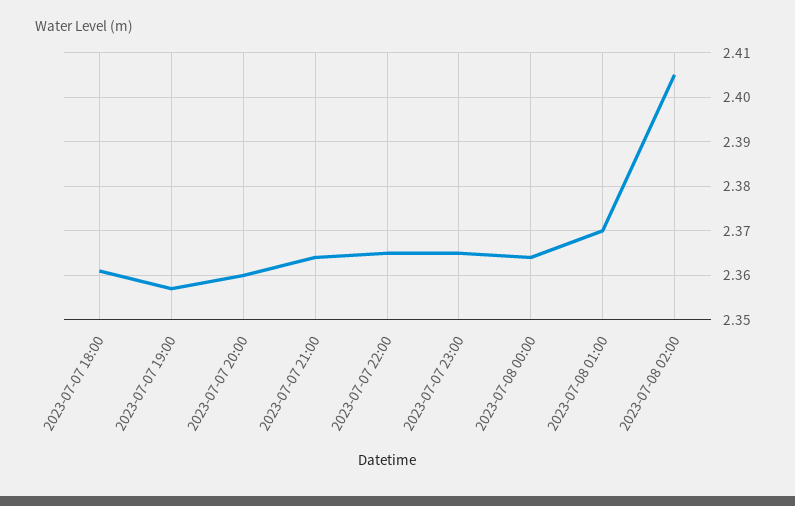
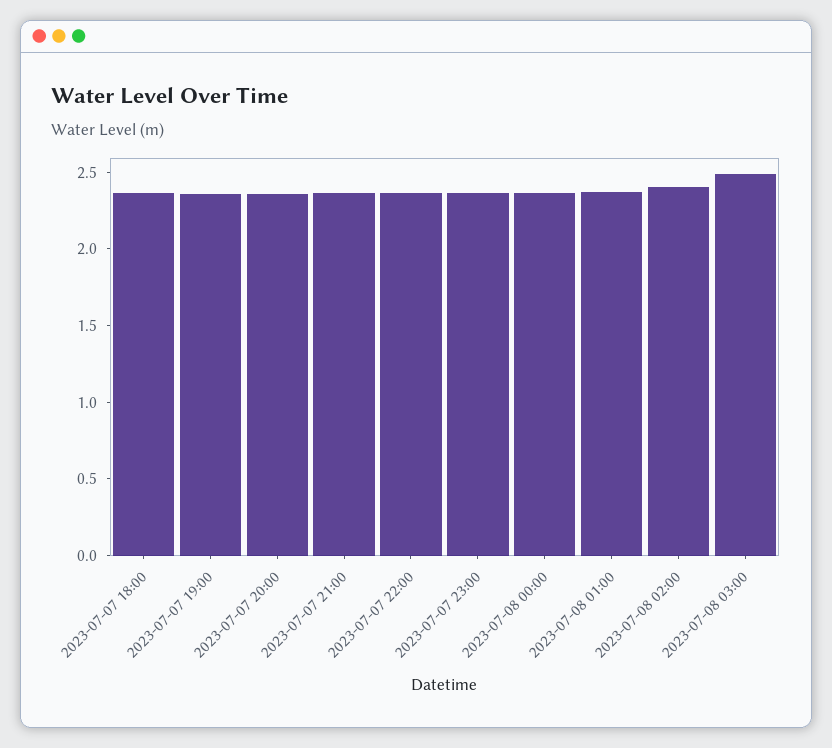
2023-07-08 03:00: none -> 2.5

